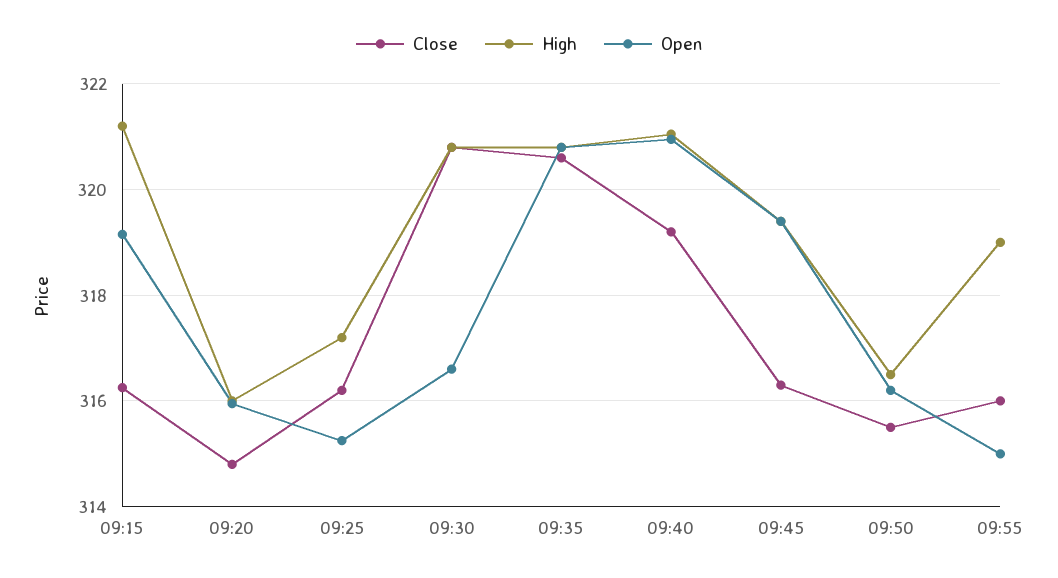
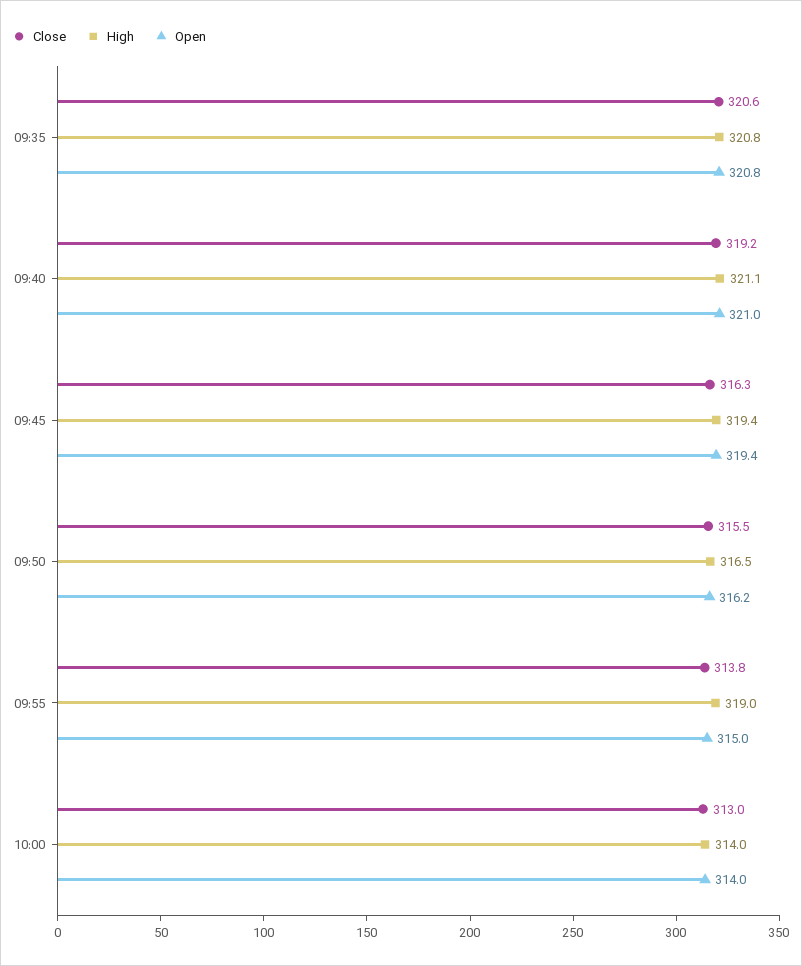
Close, 09:15: 316.2 -> none
High, 09:15: 321.2 -> none
Open, 09:15: 319.2 -> none
Close, 09:20: 314.8 -> none
High, 09:20: 316 -> none
Open, 09:20: 316 -> none
Close, 09:25: 316.2 -> none
High, 09:25: 317.2 -> none
Open, 09:25: 315.2 -> none
Close, 09:30: 320.8 -> none
High, 09:30: 320.8 -> none
Open, 09:30: 316.6 -> none
Close, 09:55: 316 -> 313.8
Close, 10:00: none -> 313
High, 10:00: none -> 314
Open, 10:00: none -> 314

